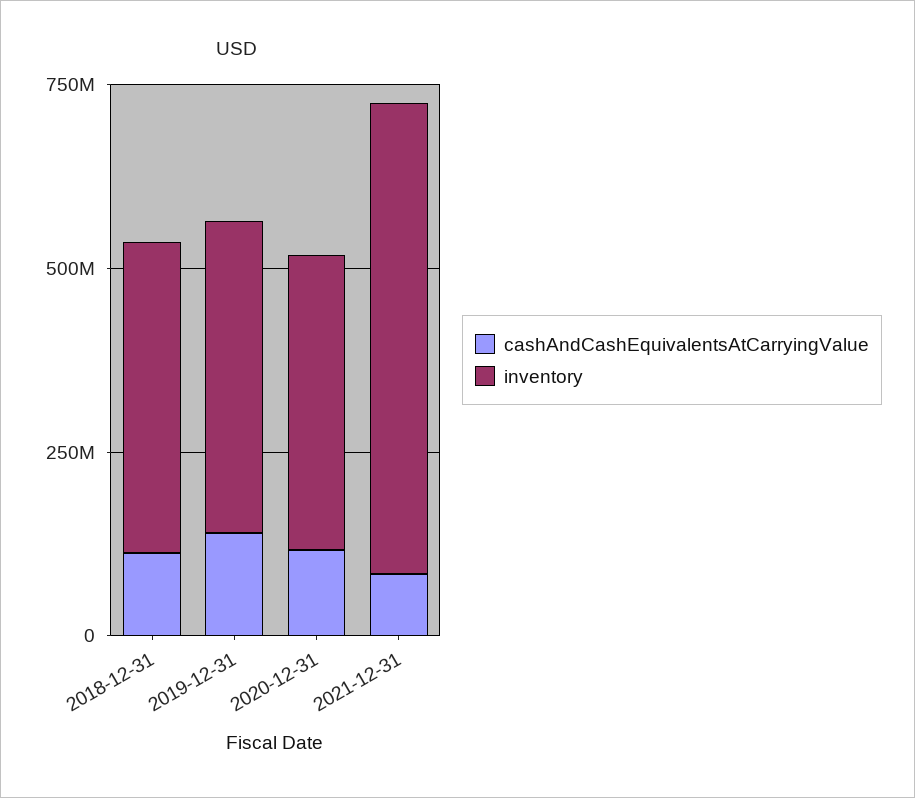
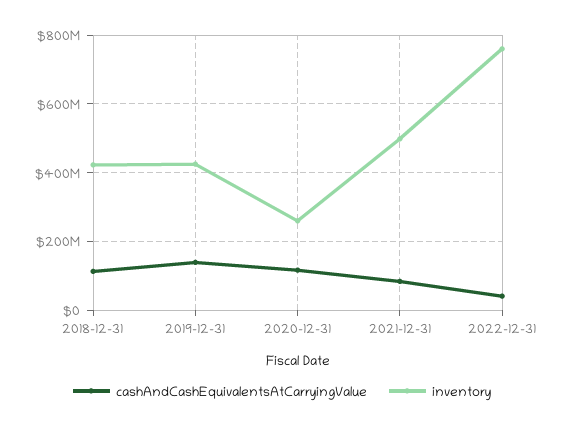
inventory, 2020-12-31: 400000000 -> 260000000
inventory, 2021-12-31: 650000000 -> 500000000
cashAndCashEquivalentsAtCarryingValue, 2022-12-31: none -> 40000000
inventory, 2022-12-31: none -> 760000000

